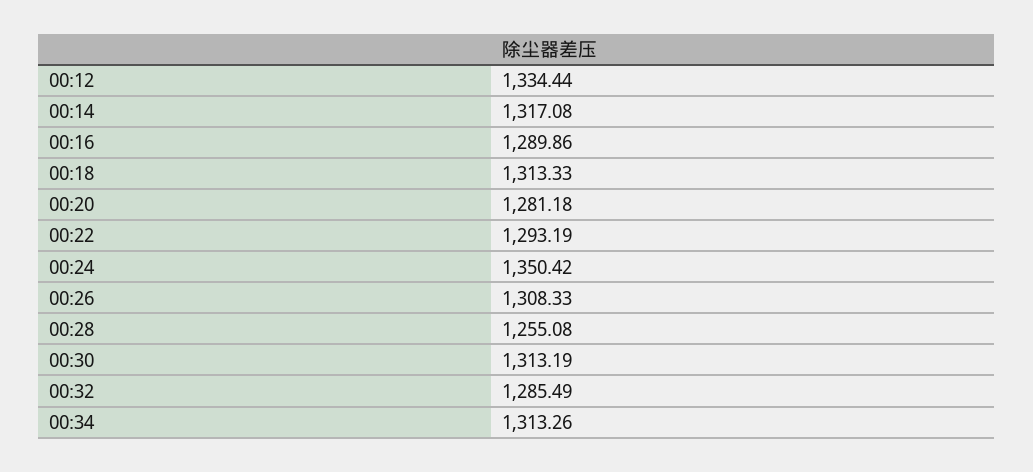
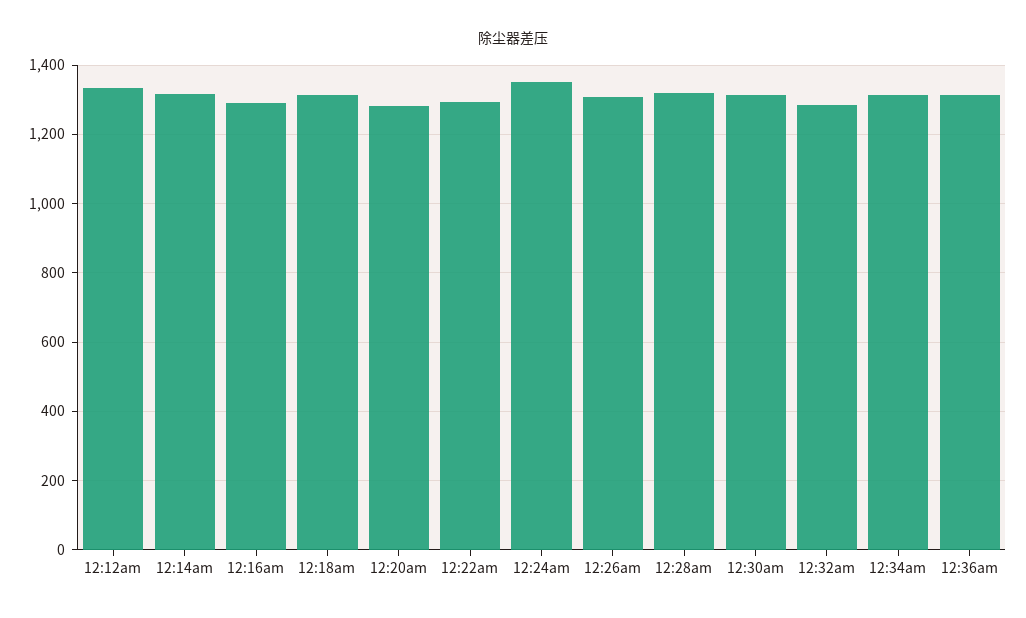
00:28: 1255.08 -> 1320
12:36am: none -> 1320

